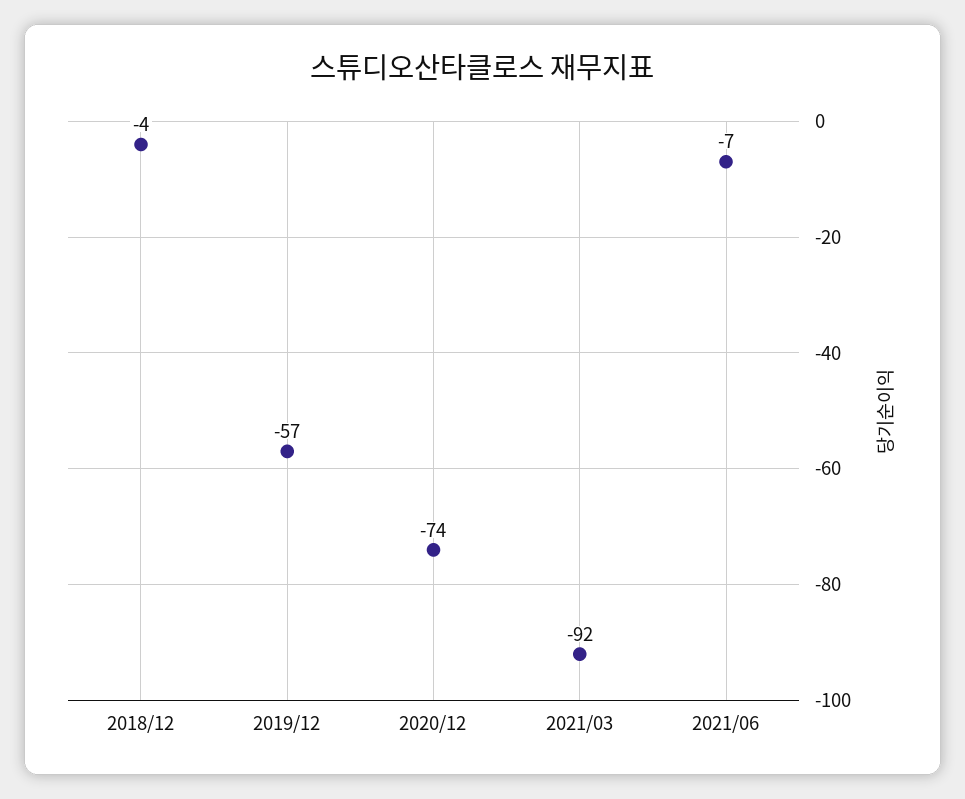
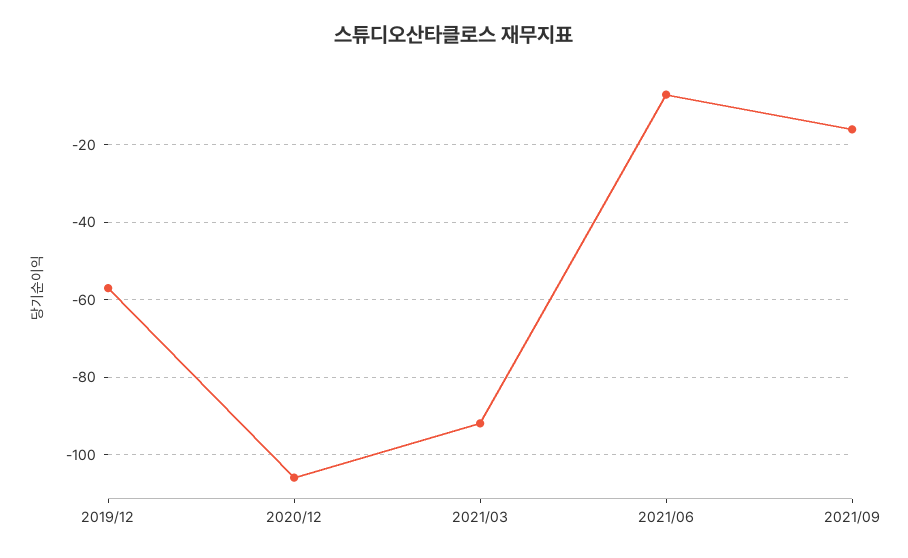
2018/12: -4 -> none
2020/12: -74 -> -105
2021/09: none -> -15

